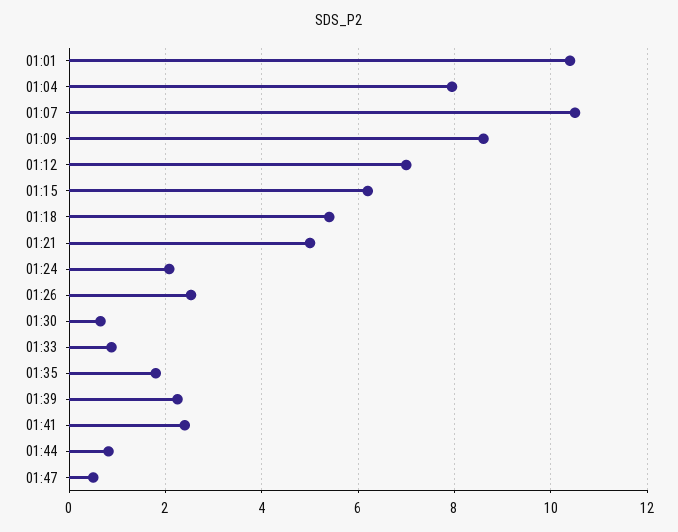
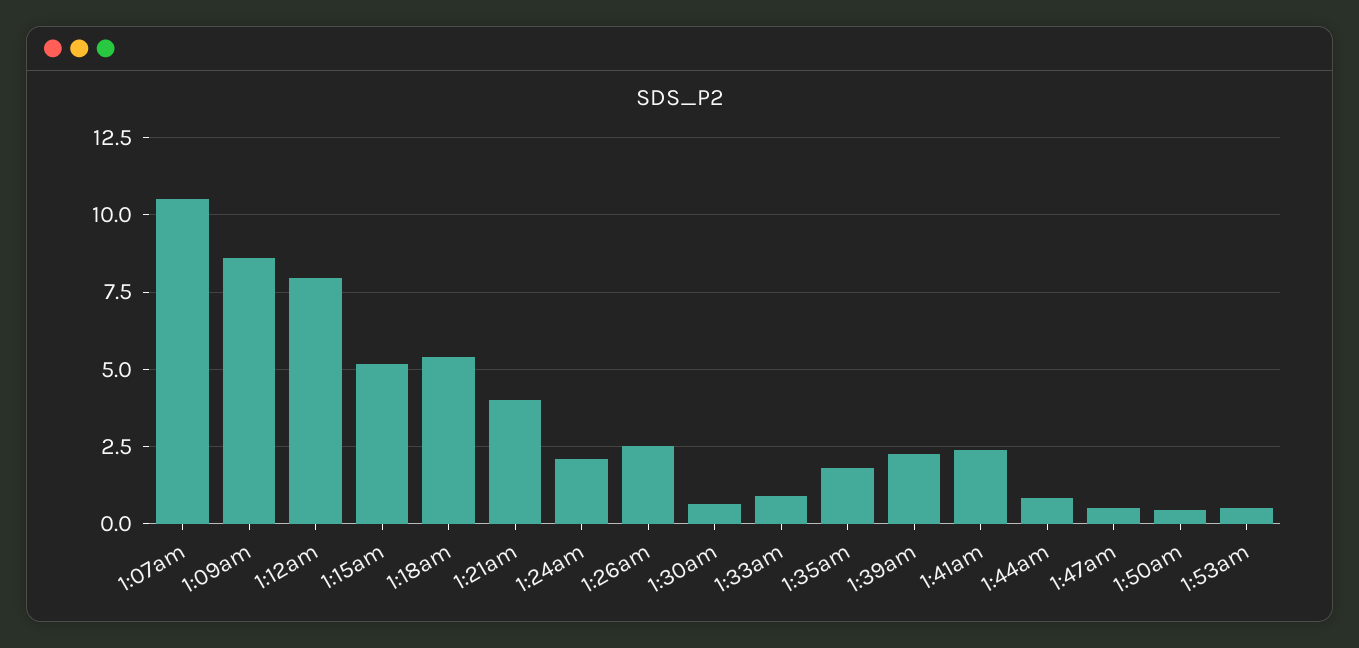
01:01: 10.4 -> none
01:04: 8 -> none
01:12: 7 -> 8
01:15: 6.2 -> 5.25
01:21: 5 -> 4
1:50am: none -> 0.5
1:53am: none -> 0.5

